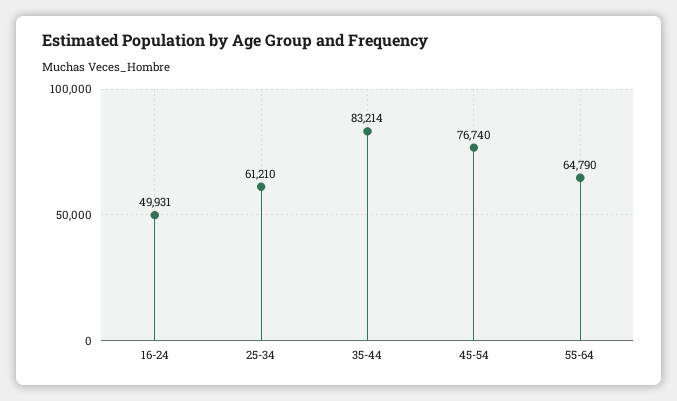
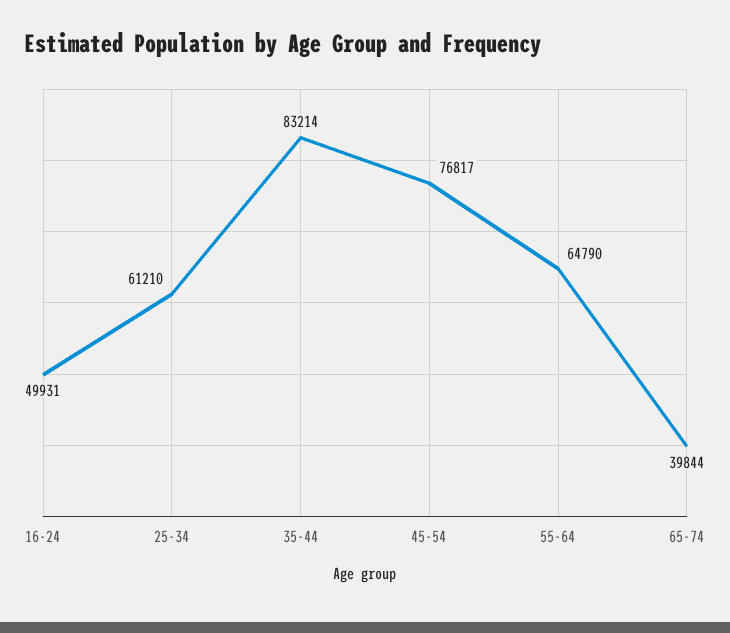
45-54: 76740 -> 76817
65-74: none -> 39844

